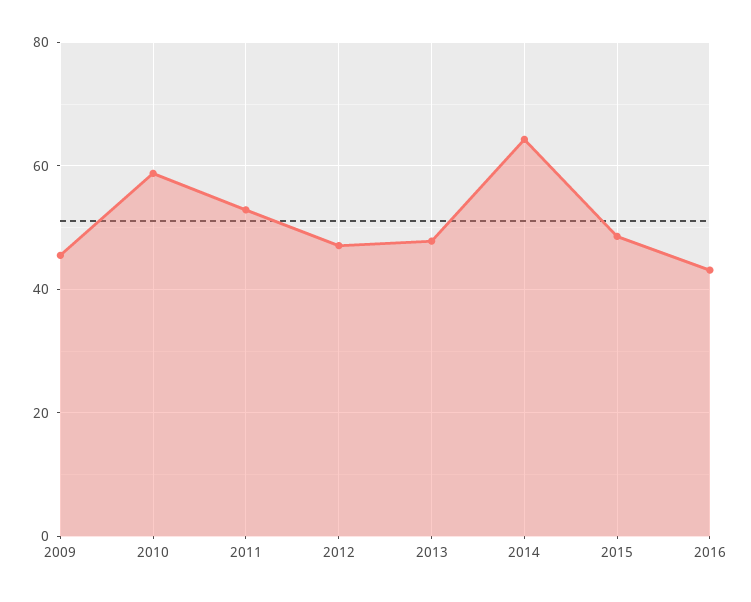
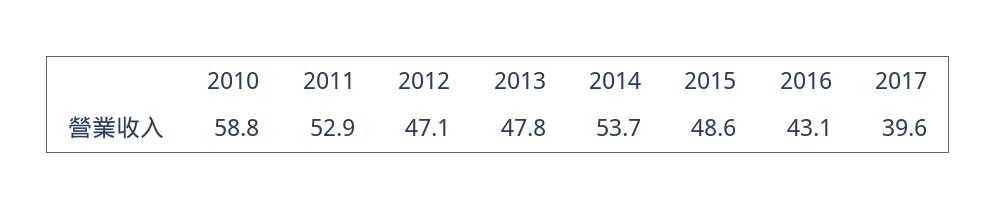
2009: 46 -> none
2014: 64 -> 53.7
2017: none -> 39.6

